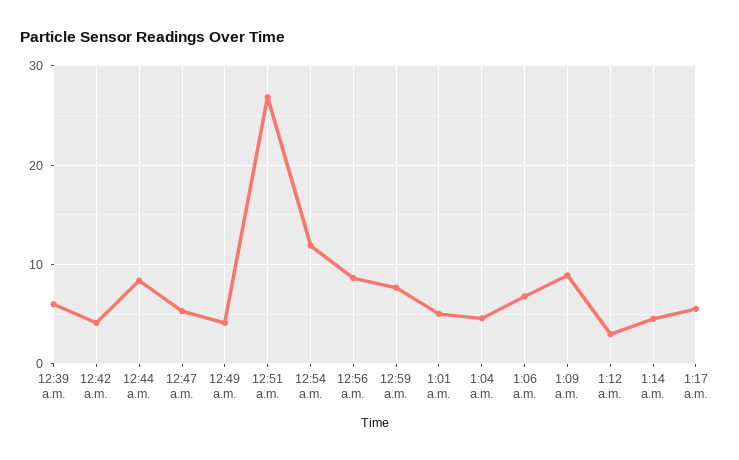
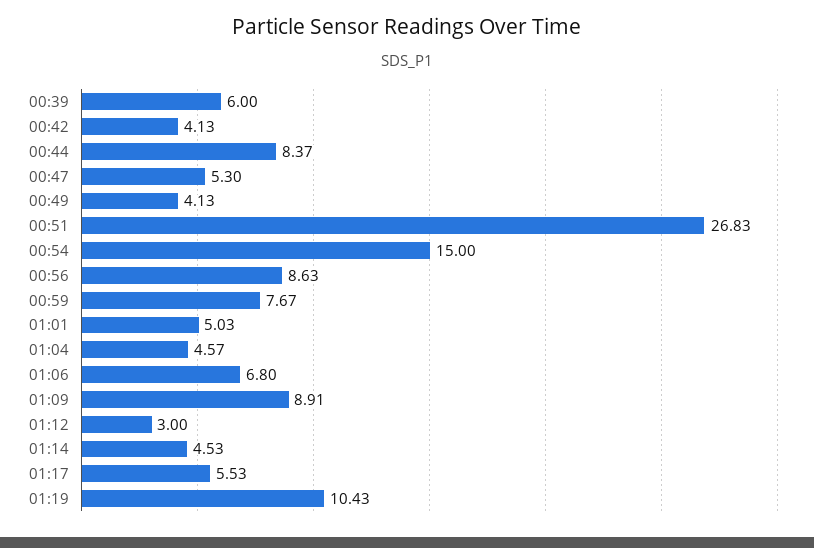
12:54 a.m.: 12 -> 15
01:19: none -> 10.43

